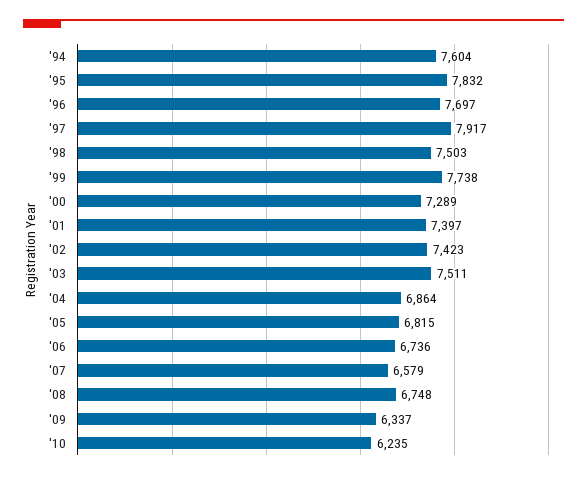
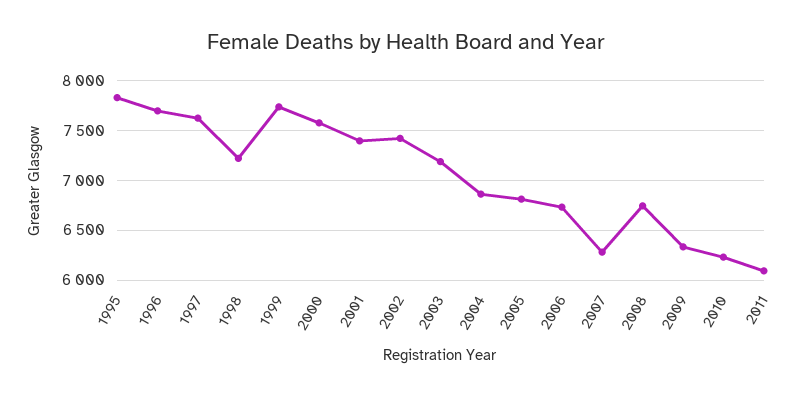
'94: 7604 -> none
'97: 7917 -> 7600
'98: 7503 -> 7200
'00: 7289 -> 7600
'03: 7511 -> 7200
'07: 6579 -> 6300
2011: none -> 6100

